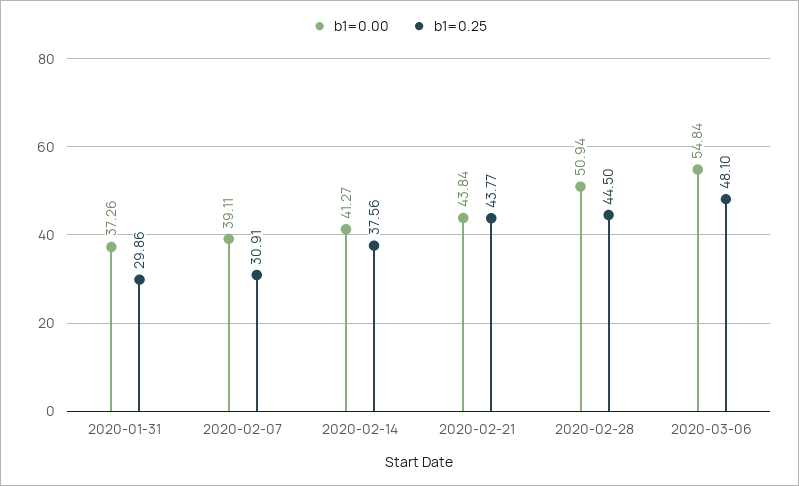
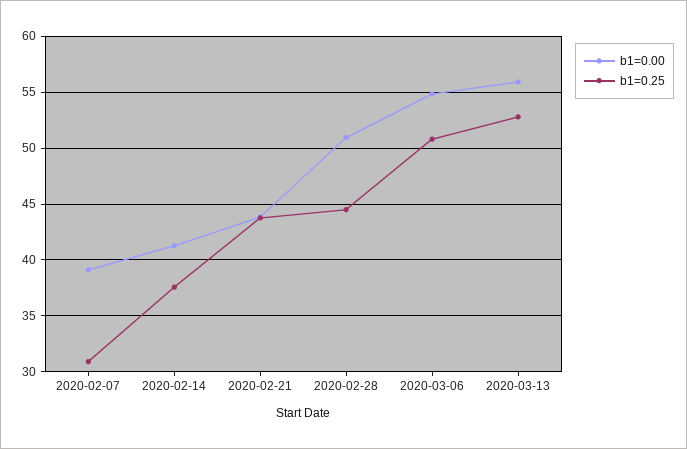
b1=0.00, 2020-01-31: 37.26 -> none
b1=0.25, 2020-01-31: 29.86 -> none
b1=0.25, 2020-03-06: 48.1 -> 51
b1=0.00, 2020-03-13: none -> 56
b1=0.25, 2020-03-13: none -> 53

